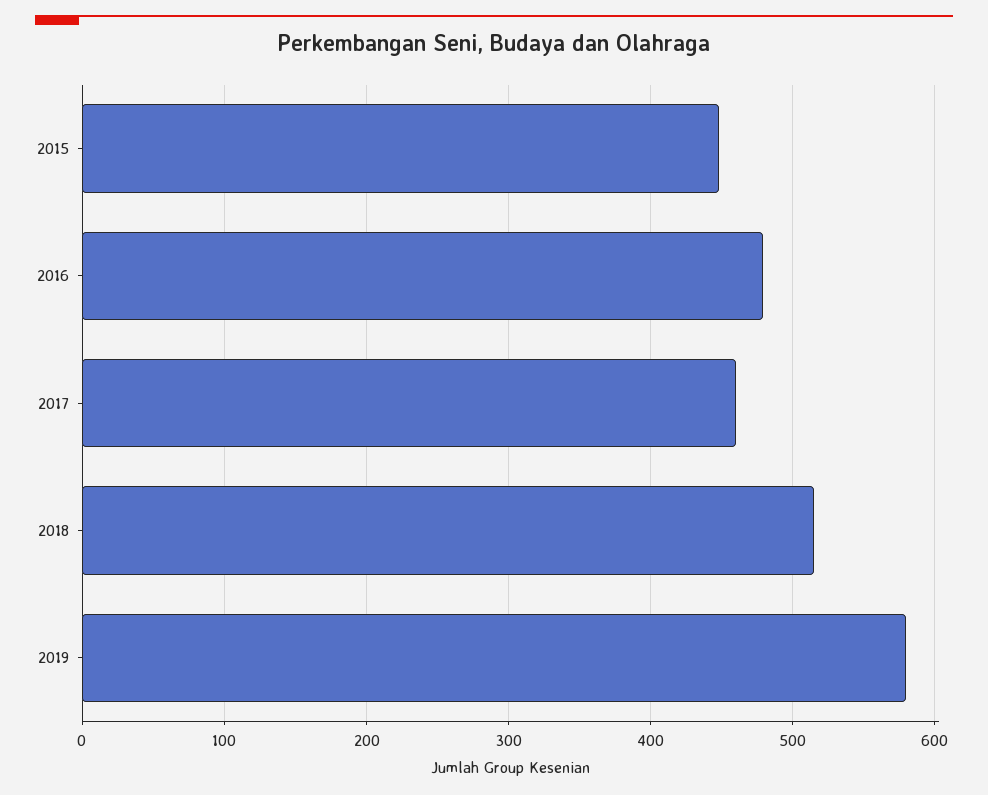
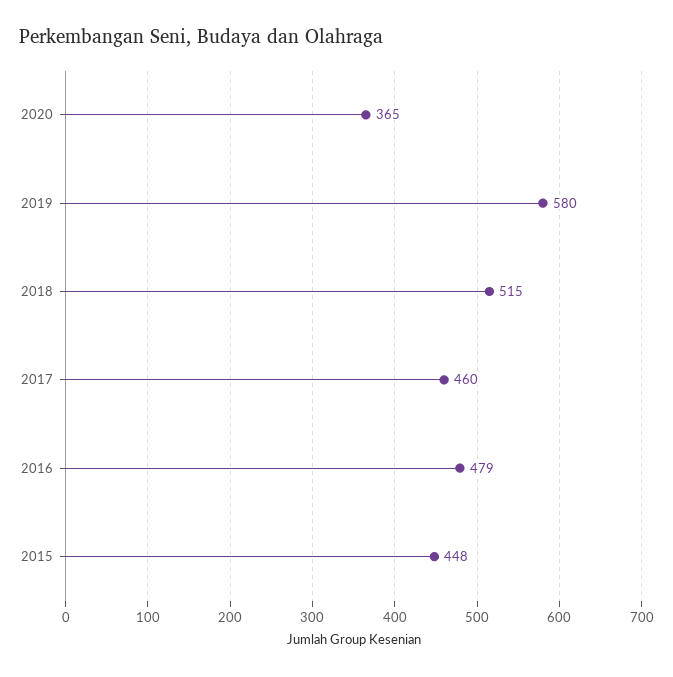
2020: none -> 365

